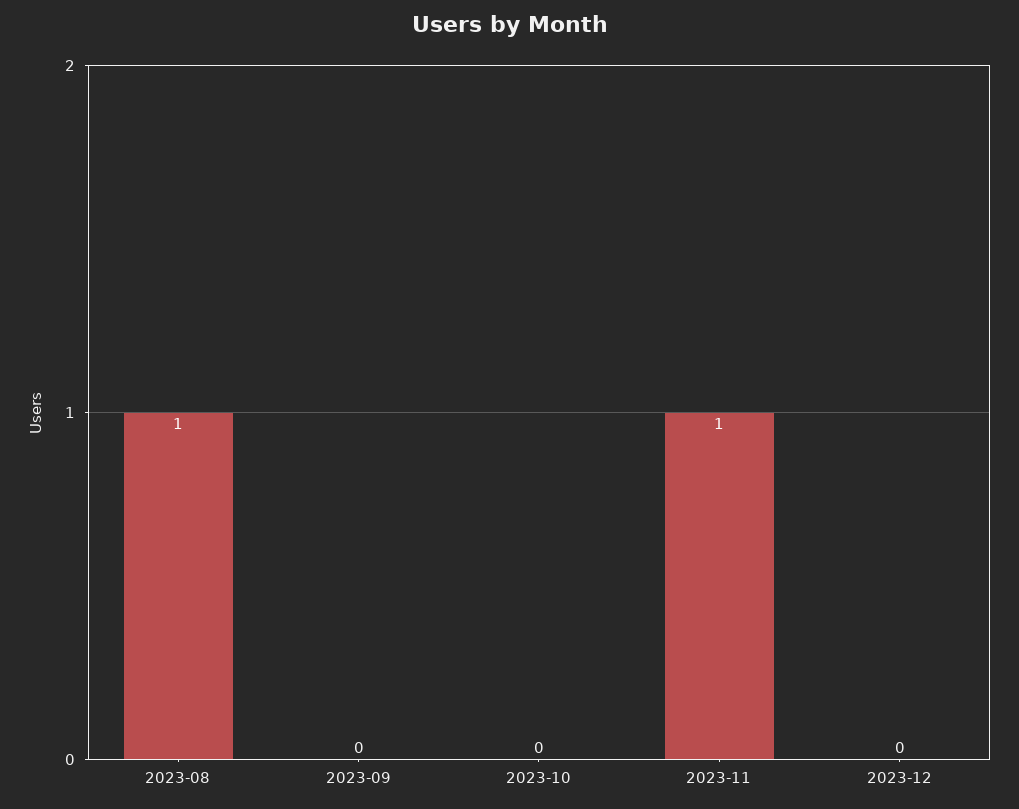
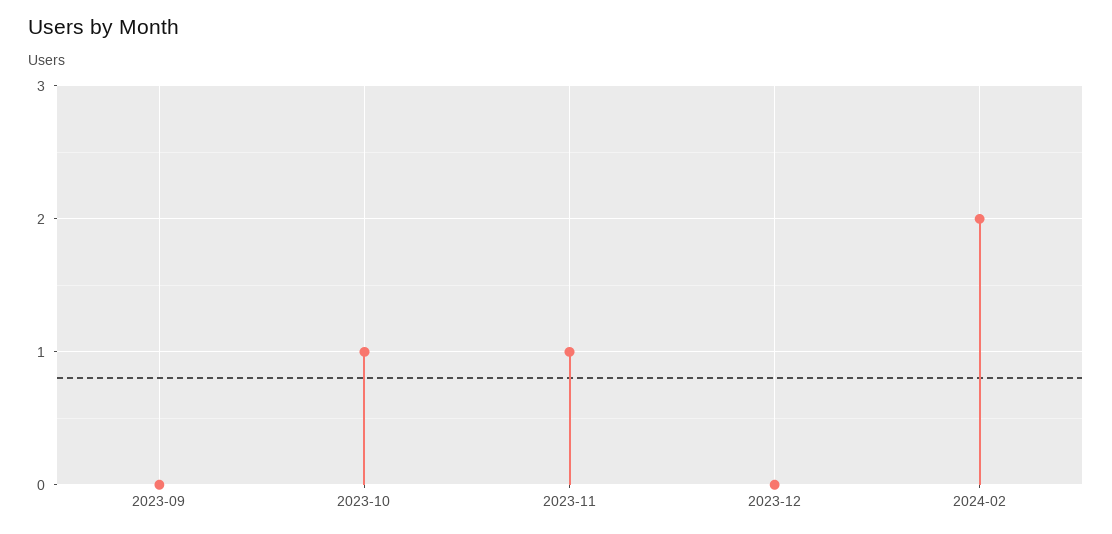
2023-08: 1 -> none
2023-10: 0 -> 1
2024-02: none -> 2

